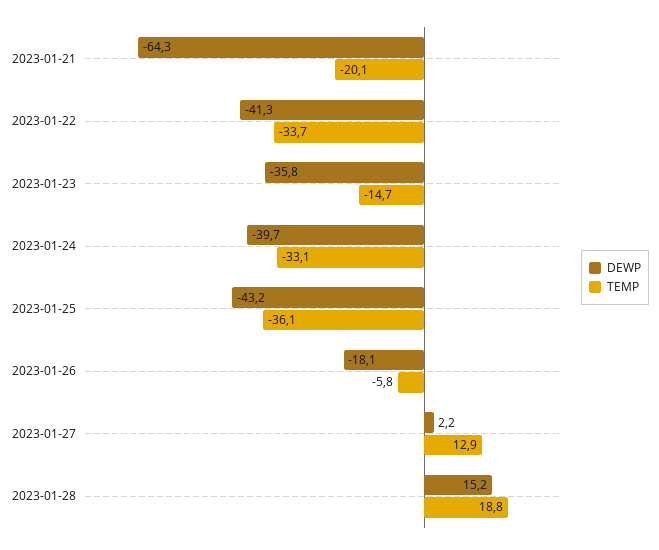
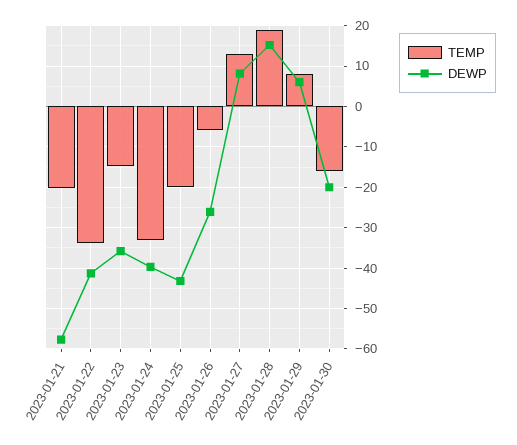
DEWP, 2023-01-21: -64.3 -> -58
TEMP, 2023-01-25: -36.1 -> -20
DEWP, 2023-01-26: -18.1 -> -26
DEWP, 2023-01-27: 2.2 -> 8
TEMP, 2023-01-29: none -> 8
DEWP, 2023-01-29: none -> 6
TEMP, 2023-01-30: none -> -16
DEWP, 2023-01-30: none -> -20

